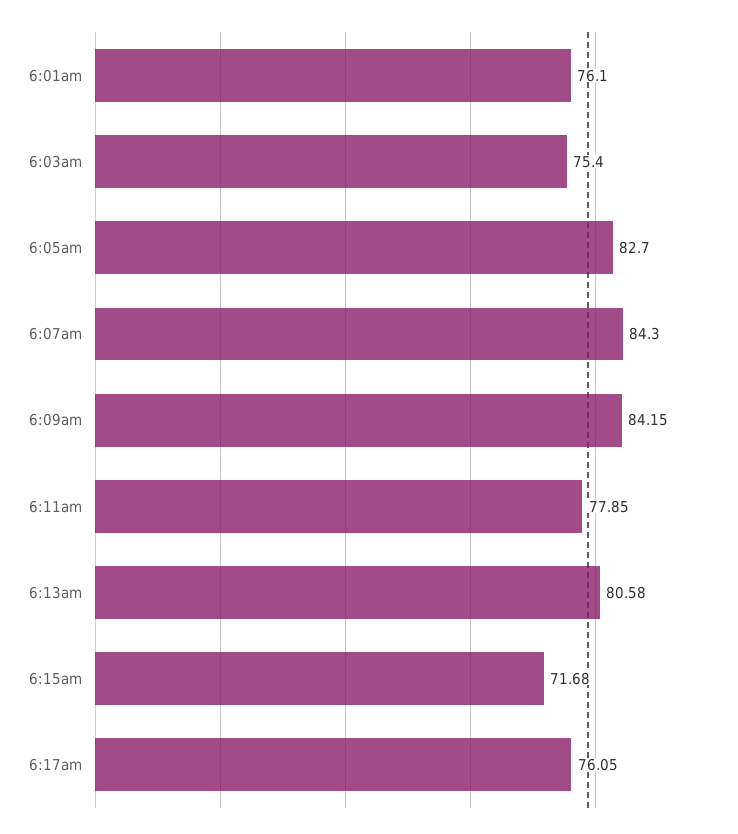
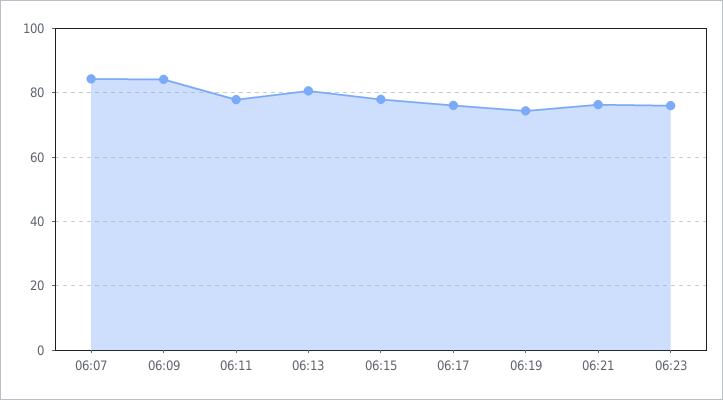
6:01am: 76.1 -> none
6:03am: 75.4 -> none
6:05am: 82.7 -> none
6:15am: 71.68 -> 78
06:19: none -> 74
06:21: none -> 76
06:23: none -> 76

